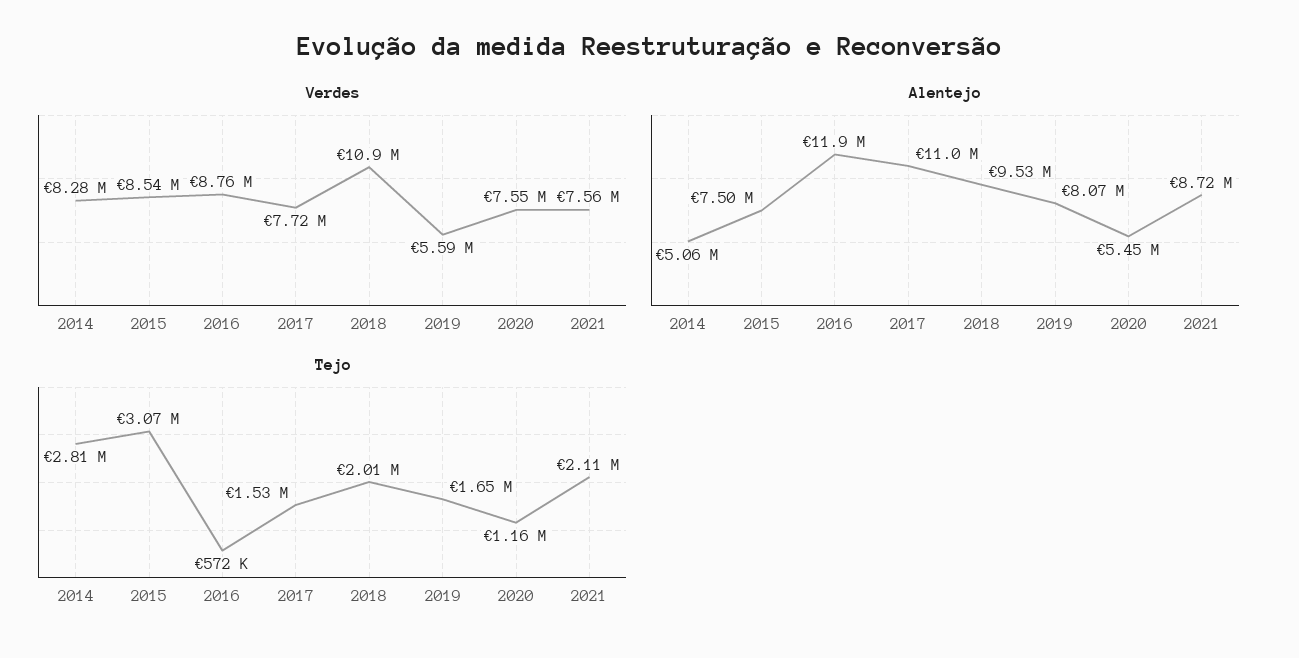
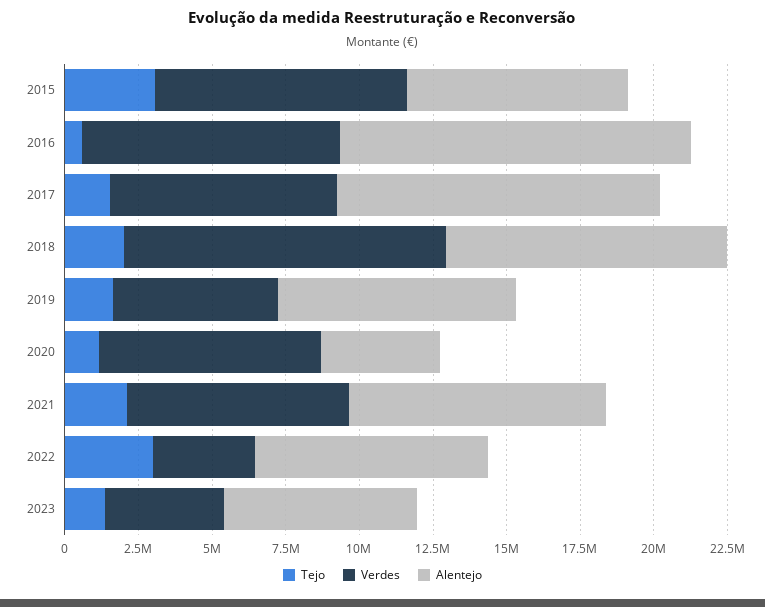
Verdes, 2014: 8280000 -> none
Alentejo, 2014: 5060000 -> none
Alentejo, 2020: 5450000 -> 4000000
Tejo, 2014: 2810000 -> none
Tejo, 2022: none -> 3000000
Verdes, 2022: none -> 3500000
Alentejo, 2022: none -> 8000000
Tejo, 2023: none -> 1500000
Verdes, 2023: none -> 4000000
Alentejo, 2023: none -> 6500000

